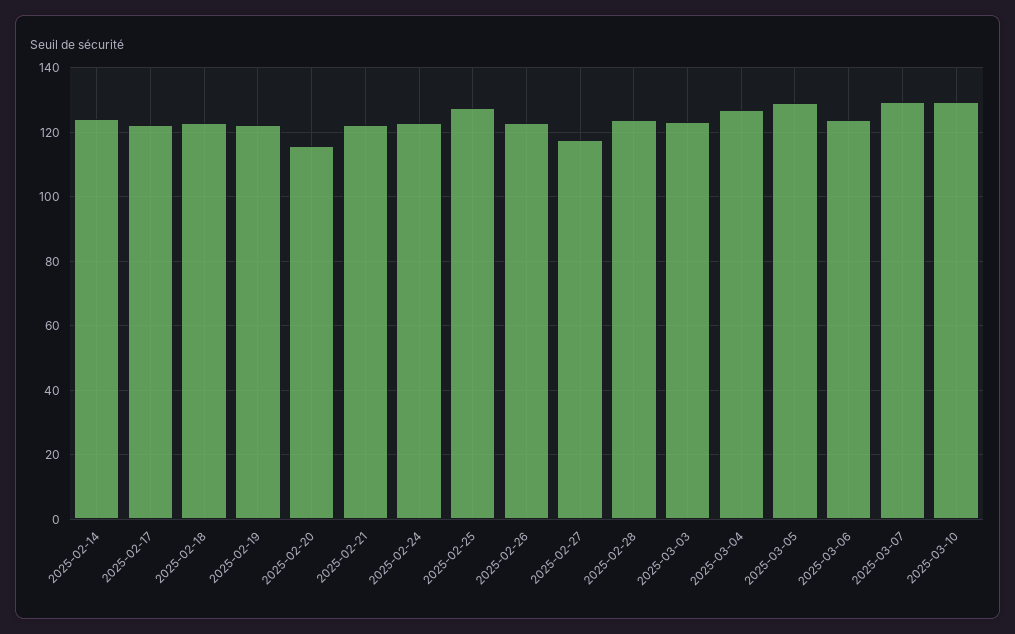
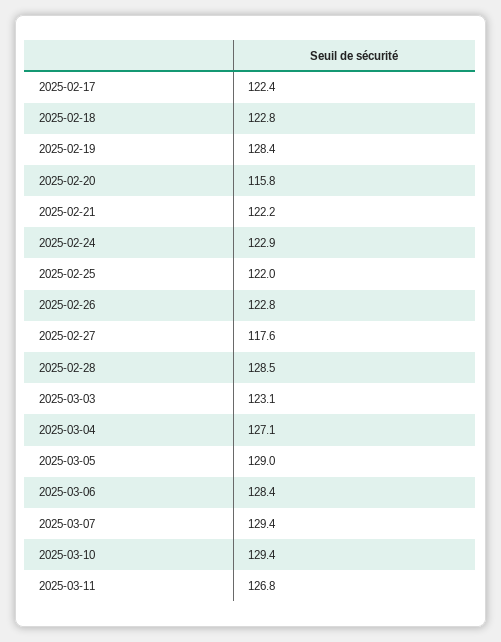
2025-02-14: 124 -> none
2025-02-19: 122 -> 128.4
2025-02-25: 128 -> 122
2025-02-28: 124 -> 128.5
2025-03-06: 124 -> 128.4
2025-03-11: none -> 126.8

